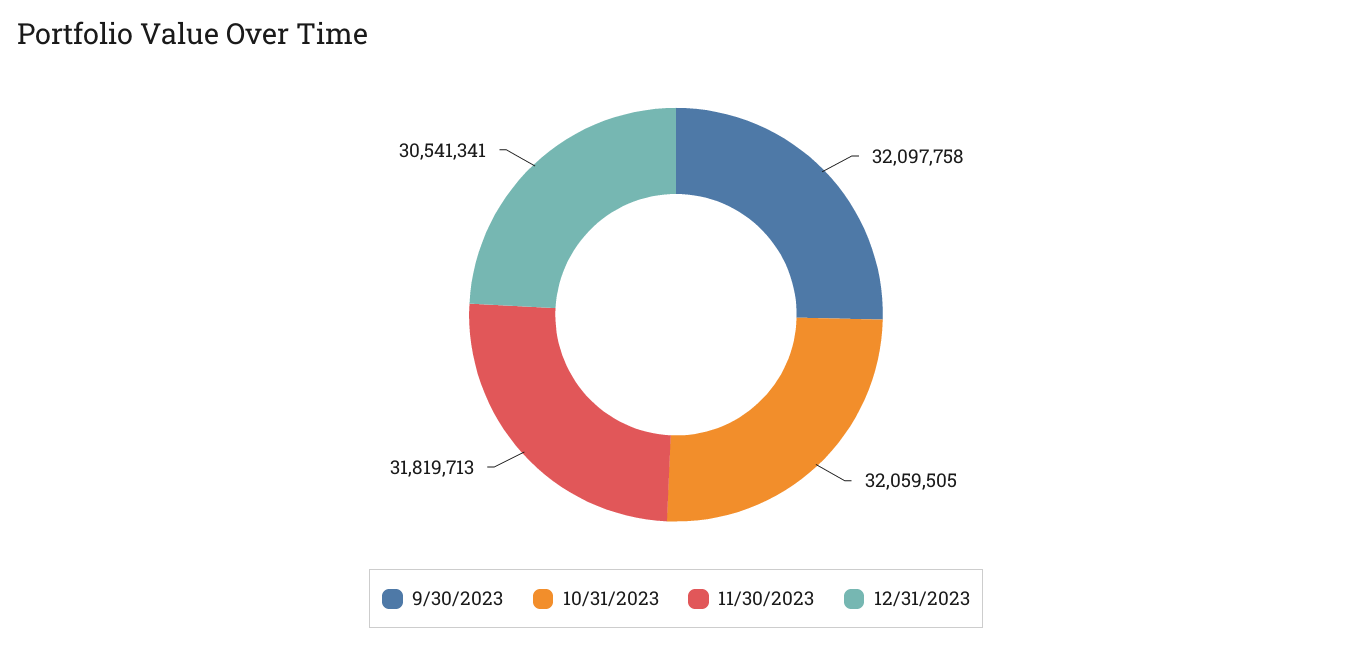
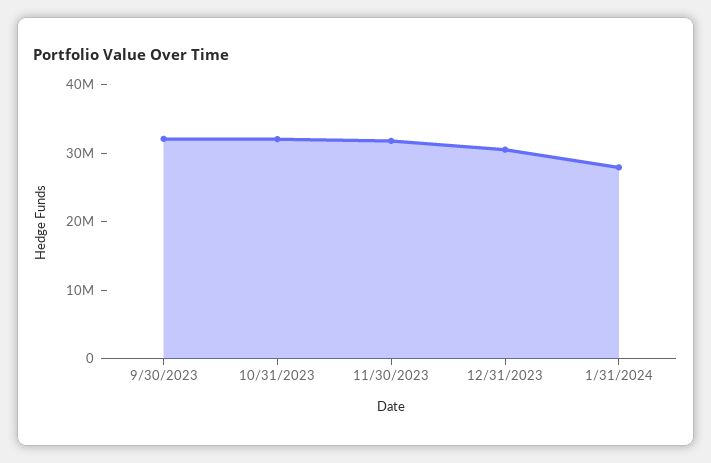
1/31/2024: none -> 28000000

